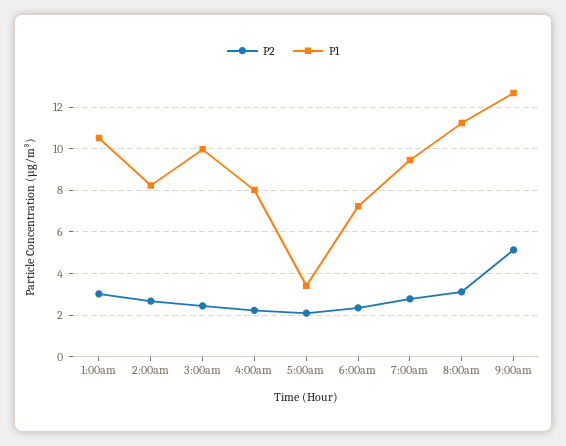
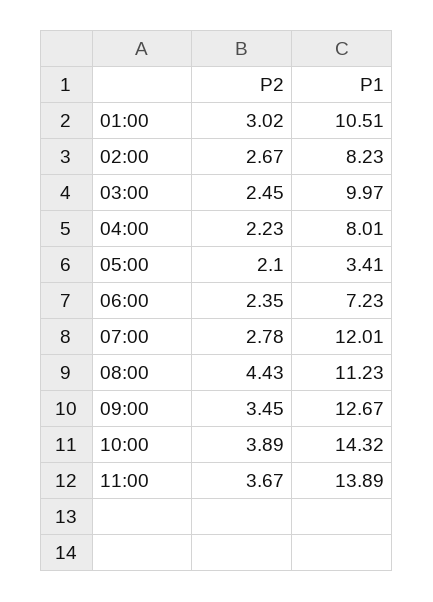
P1, 7:00am: 9.5 -> 12.01
P2, 8:00am: 3 -> 4.43
P2, 9:00am: 5 -> 3.45
P2, 10:00: none -> 3.89
P1, 10:00: none -> 14.32
P2, 11:00: none -> 3.67
P1, 11:00: none -> 13.89

